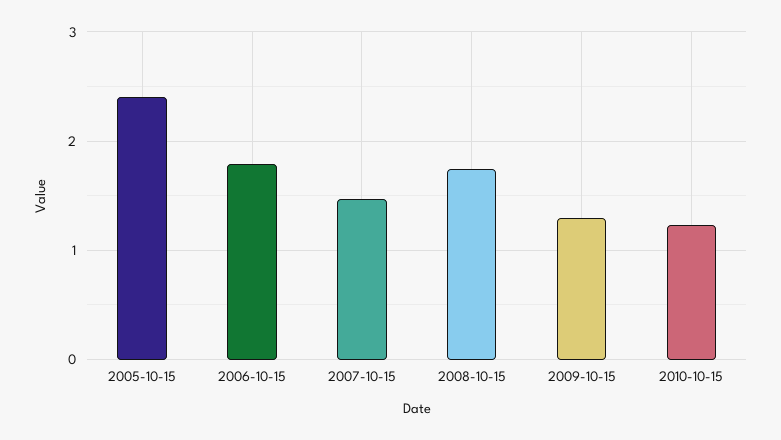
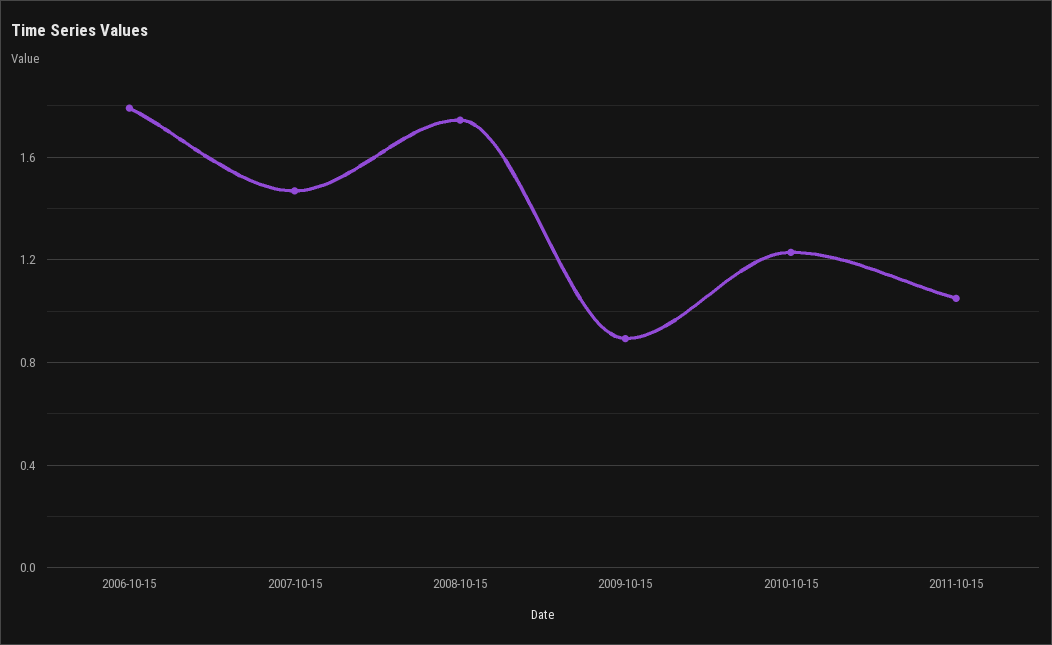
2005-10-15: 2.4 -> none
2009-10-15: 1.3 -> 0.9
2011-10-15: none -> 1.05

